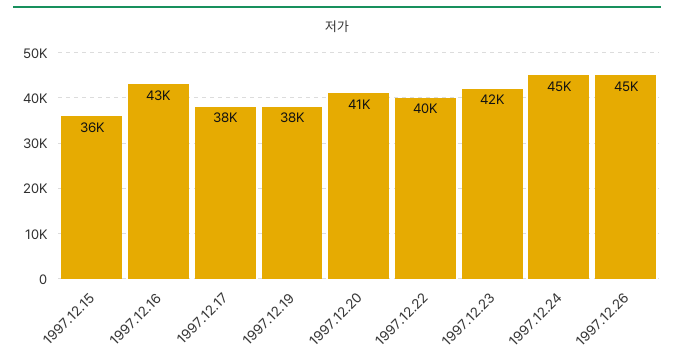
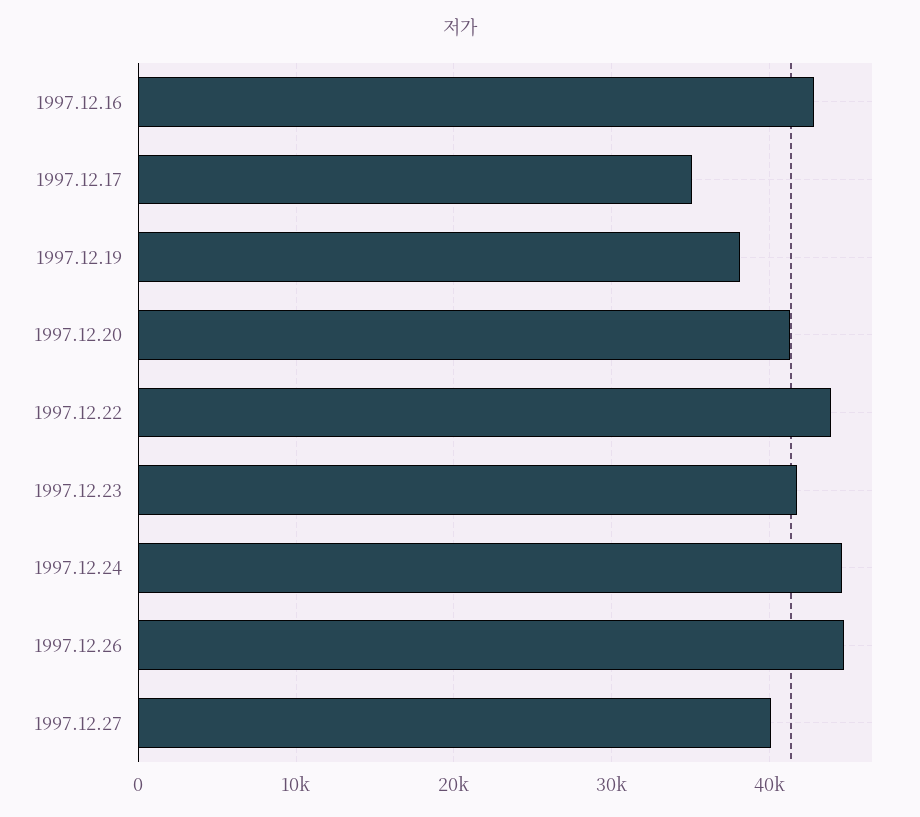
1997.12.15: 36000 -> none
1997.12.17: 38000 -> 35000
1997.12.22: 40000 -> 44000
1997.12.27: none -> 40000

